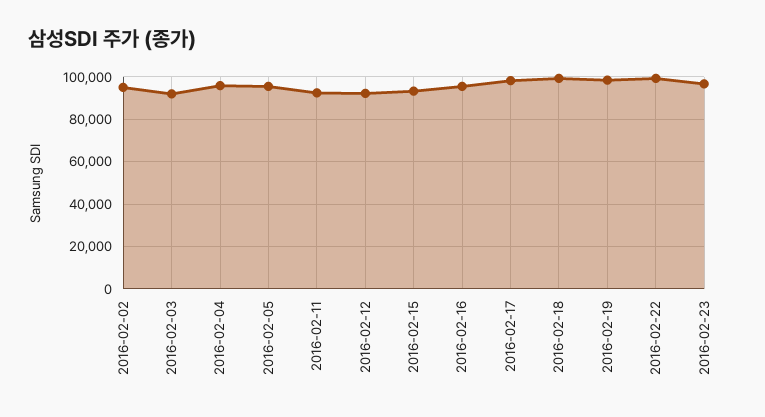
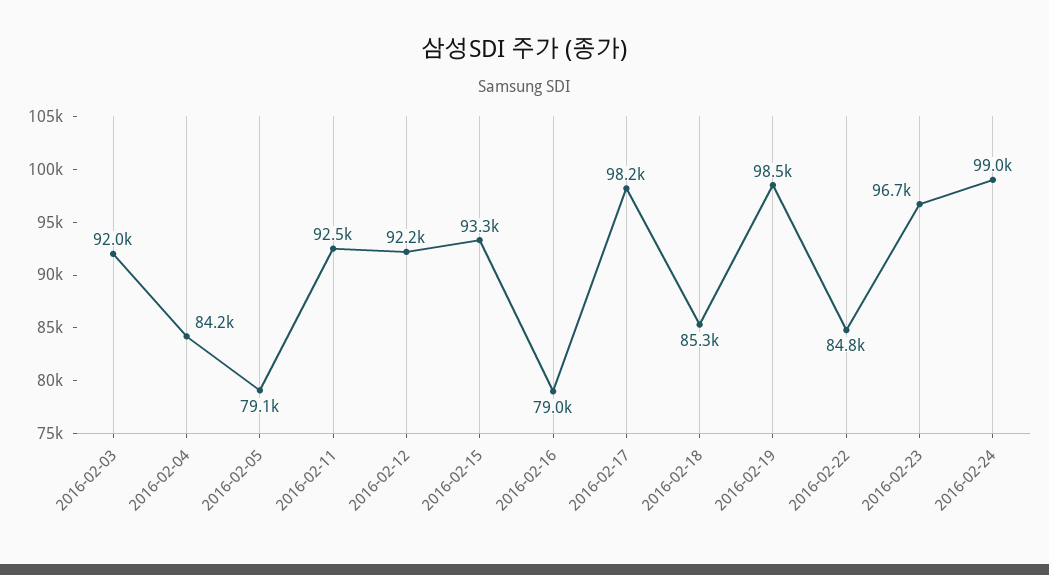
2016-02-02: 95000 -> none
2016-02-04: 95000 -> 84200
2016-02-05: 95000 -> 79100
2016-02-16: 95000 -> 79000
2016-02-18: 100000 -> 85300
2016-02-22: 100000 -> 84800
2016-02-24: none -> 99000

